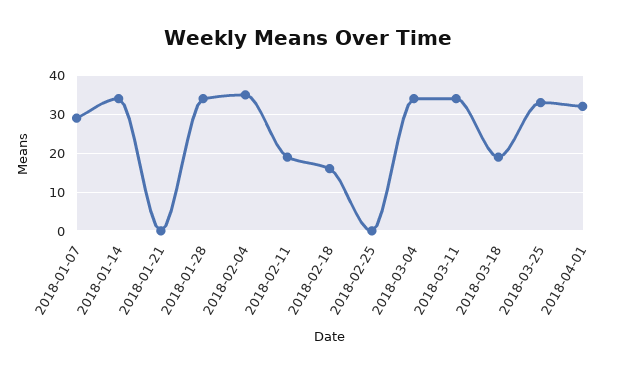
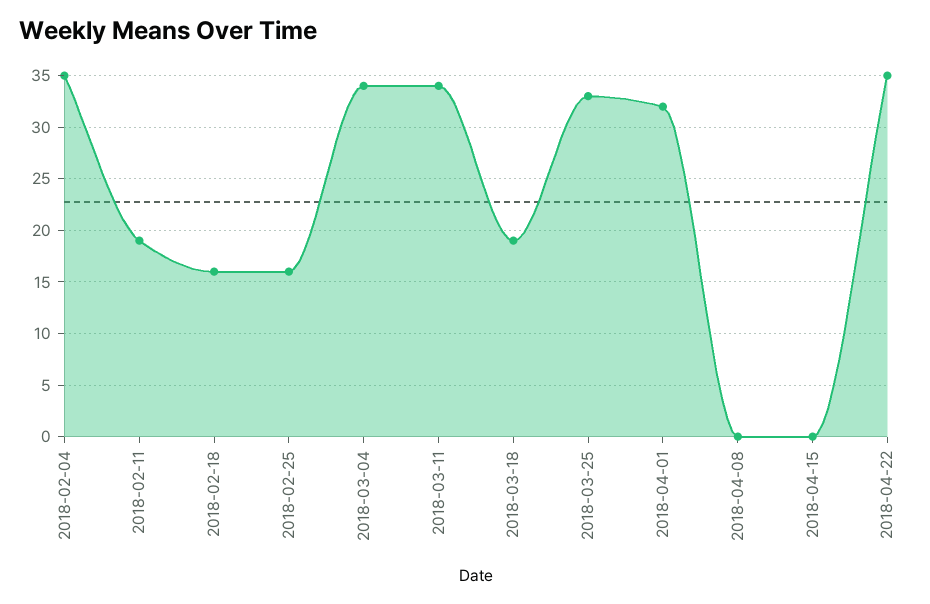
2018-01-07: 30 -> none
2018-01-14: 35 -> none
2018-01-21: 0 -> none
2018-01-28: 35 -> none
2018-02-25: 0 -> 16
2018-04-08: none -> 0
2018-04-15: none -> 0
2018-04-22: none -> 35

